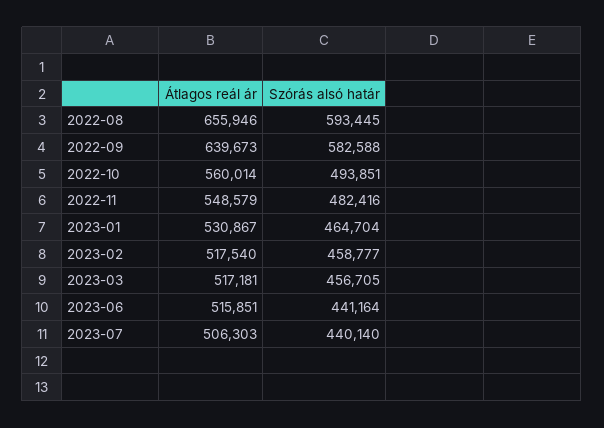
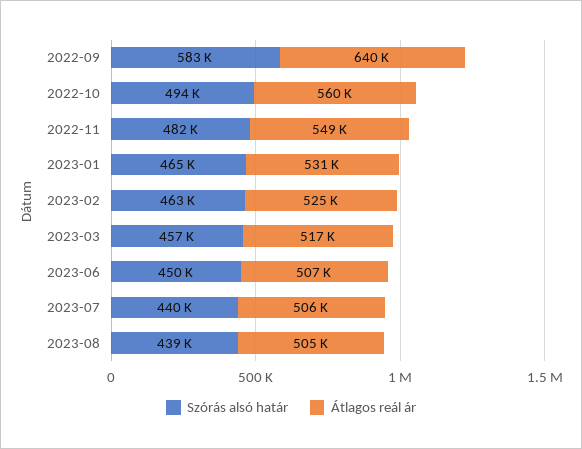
Átlagos reál ár, 2022-08: 655946 -> none
Szórás alsó határ, 2022-08: 593445 -> none
Átlagos reál ár, 2023-02: 517540 -> 525000
Szórás alsó határ, 2023-02: 458777 -> 463000
Átlagos reál ár, 2023-06: 515851 -> 507000
Szórás alsó határ, 2023-06: 441164 -> 450000
Szórás alsó határ, 2023-08: none -> 439000
Átlagos reál ár, 2023-08: none -> 505000

